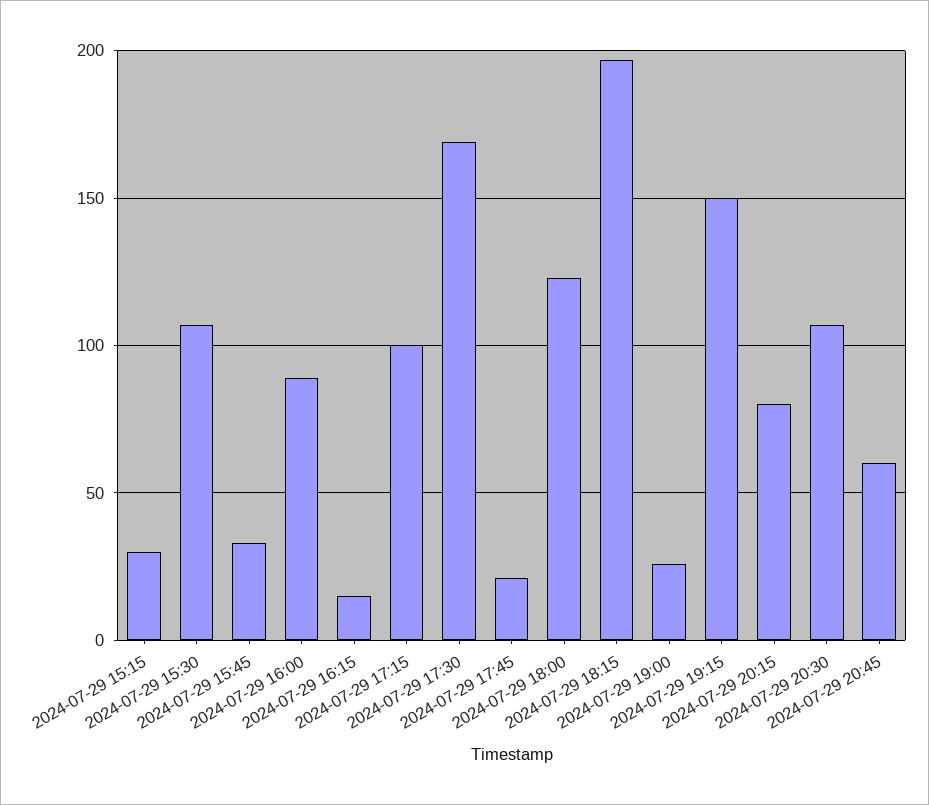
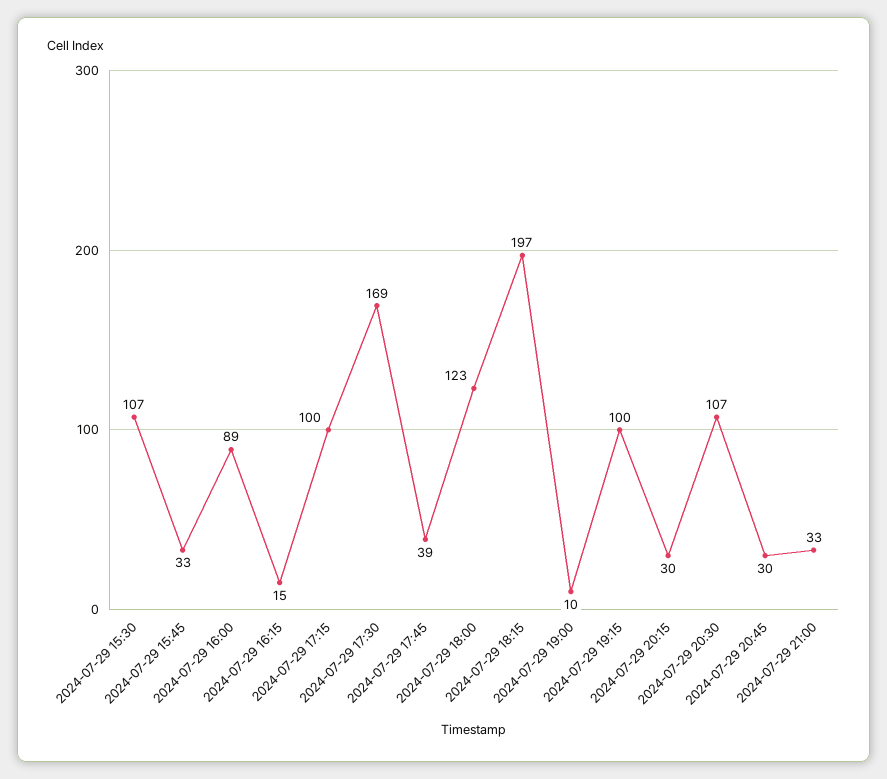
2024-07-29 15:15: 30 -> none
2024-07-29 17:45: 20 -> 39
2024-07-29 19:00: 25 -> 10
2024-07-29 19:15: 150 -> 100
2024-07-29 20:15: 80 -> 30
2024-07-29 20:45: 60 -> 30
2024-07-29 21:00: none -> 33

